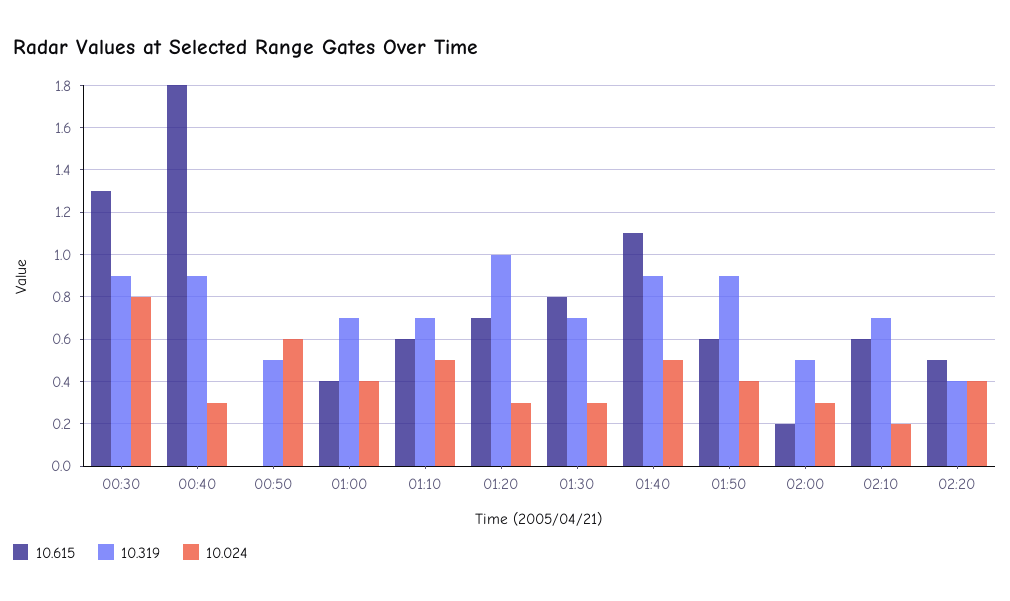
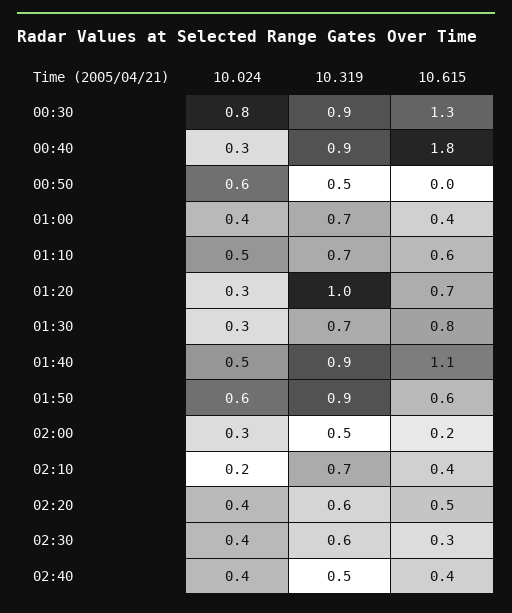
10.024, 01:50: 0.4 -> 0.6
10.615, 02:10: 0.6 -> 0.4
10.319, 02:20: 0.4 -> 0.6
10.024, 02:30: none -> 0.4
10.319, 02:30: none -> 0.6
10.615, 02:30: none -> 0.3
10.024, 02:40: none -> 0.4
10.319, 02:40: none -> 0.5
10.615, 02:40: none -> 0.4

